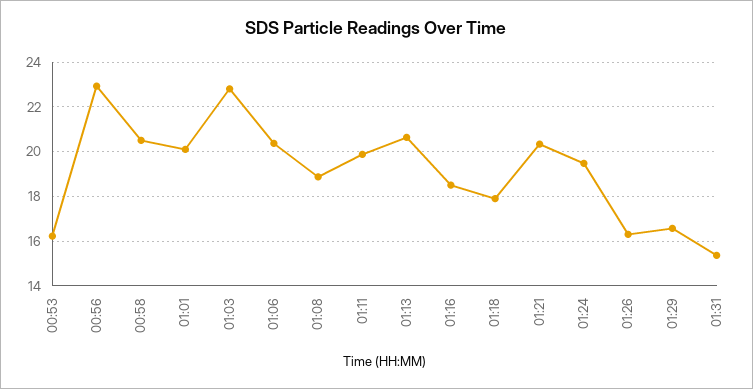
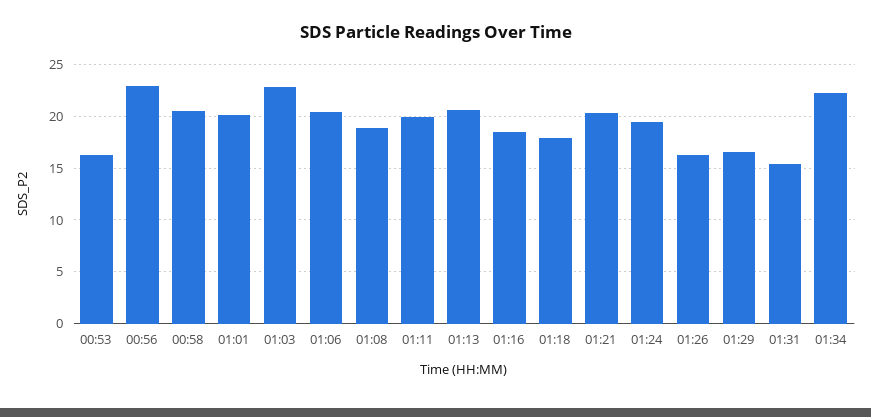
01:34: none -> 22

